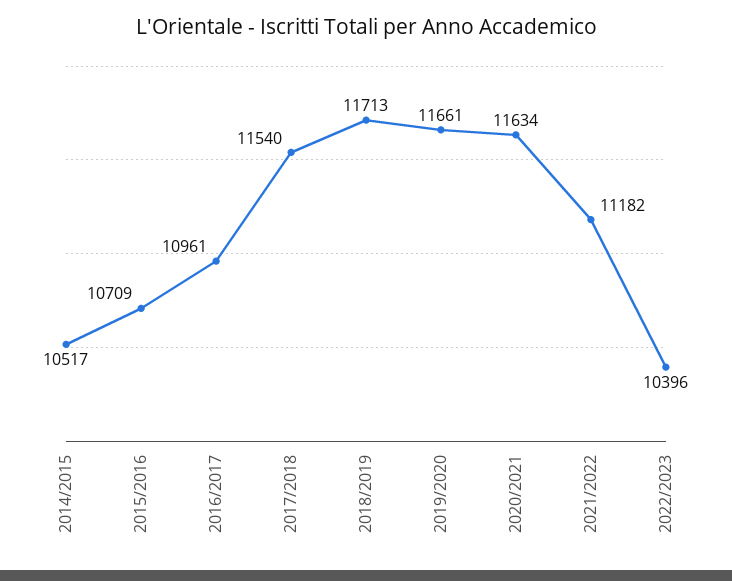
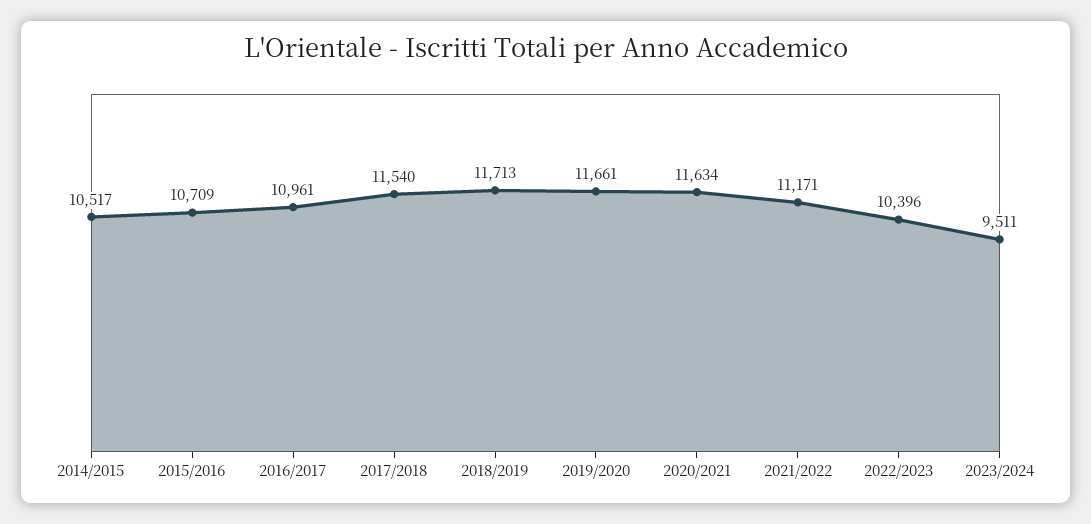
2021/2022: 11182 -> 11171
2023/2024: none -> 9511

